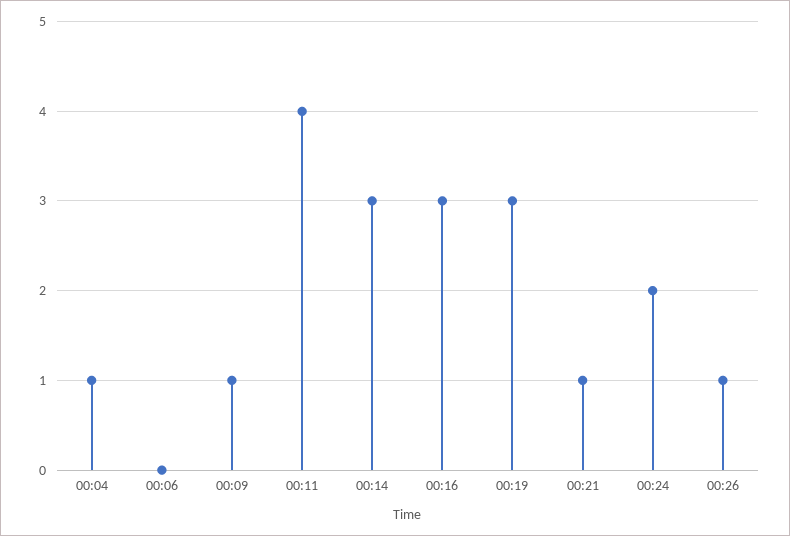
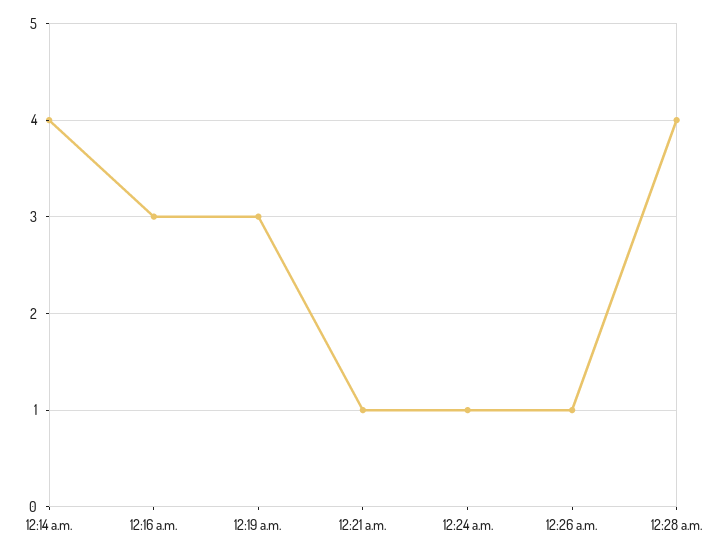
00:04: 1 -> none
00:06: 0 -> none
00:09: 1 -> none
00:11: 4 -> none
00:14: 3 -> 4
00:24: 2 -> 1
12:28 a.m.: none -> 4

